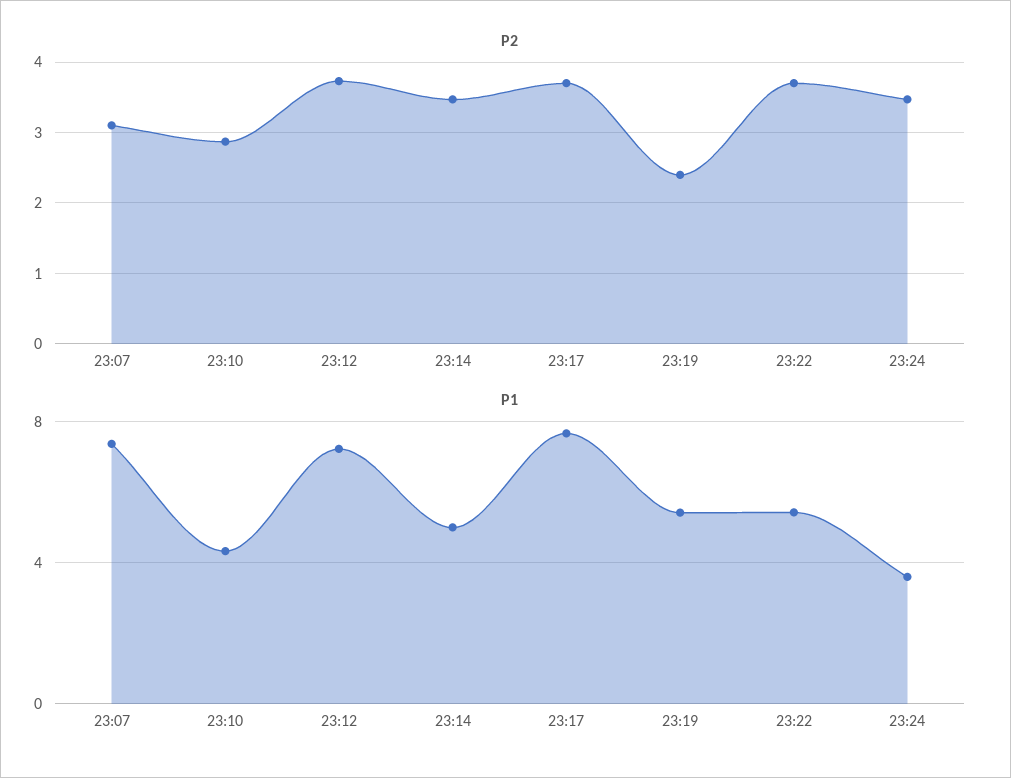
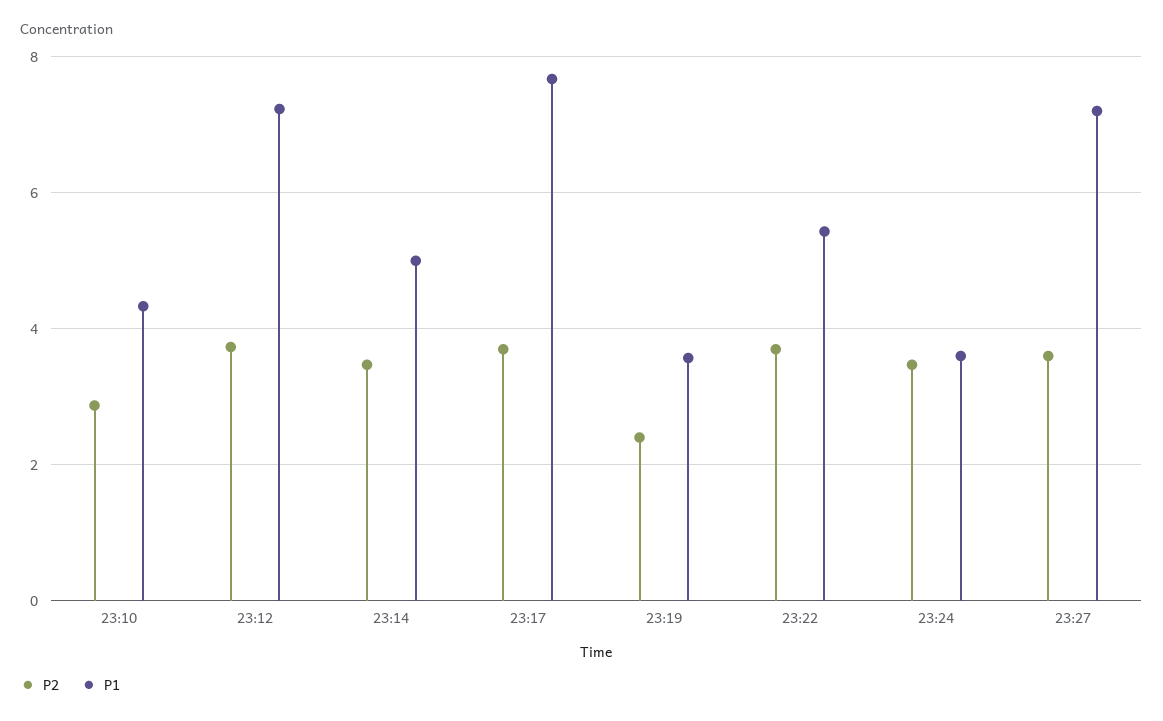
P2, 23:07: 3.1 -> none
P1, 23:07: 7.5 -> none
P1, 23:19: 5.5 -> 3.6
P2, 23:27: none -> 3.6
P1, 23:27: none -> 7.2

